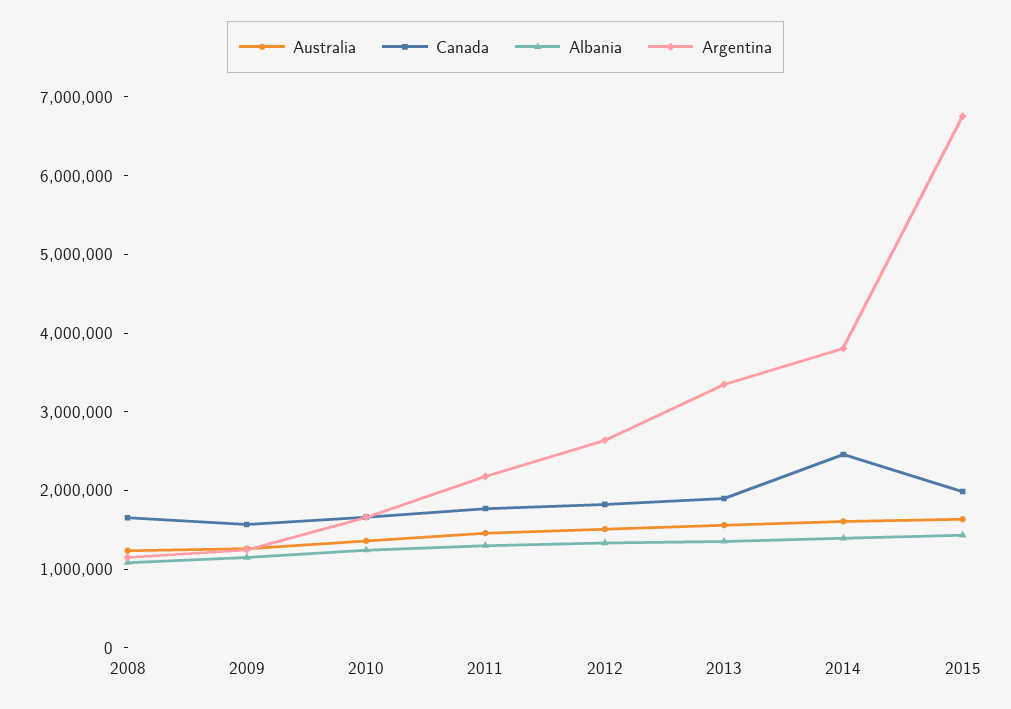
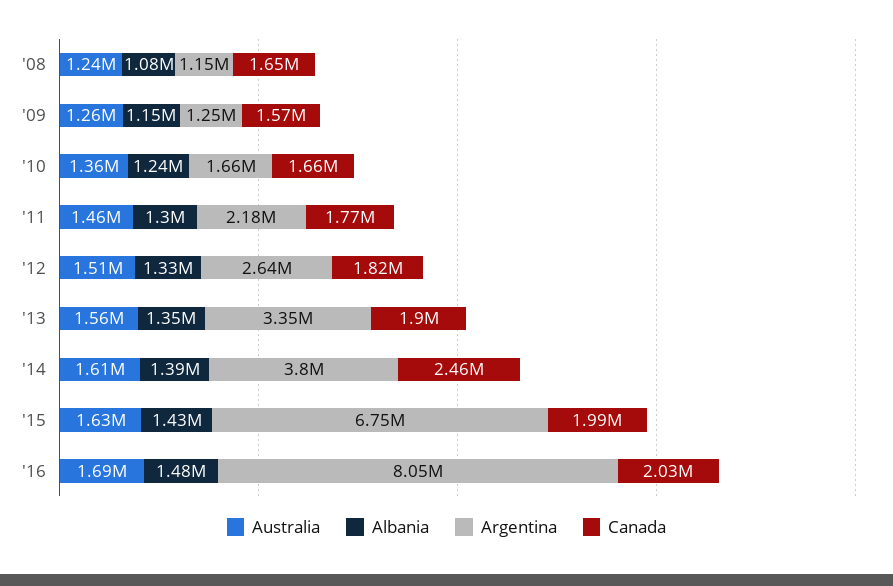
Australia, '16: none -> 1690000
Albania, '16: none -> 1480000
Argentina, '16: none -> 8050000
Canada, '16: none -> 2030000

